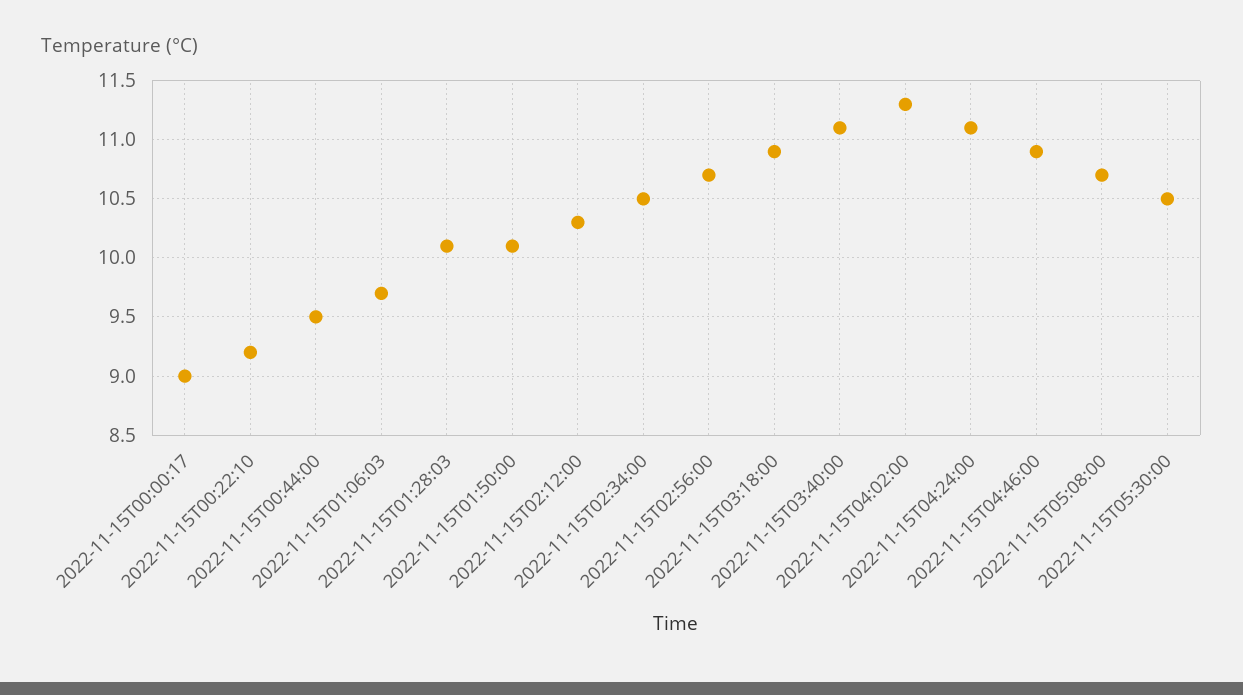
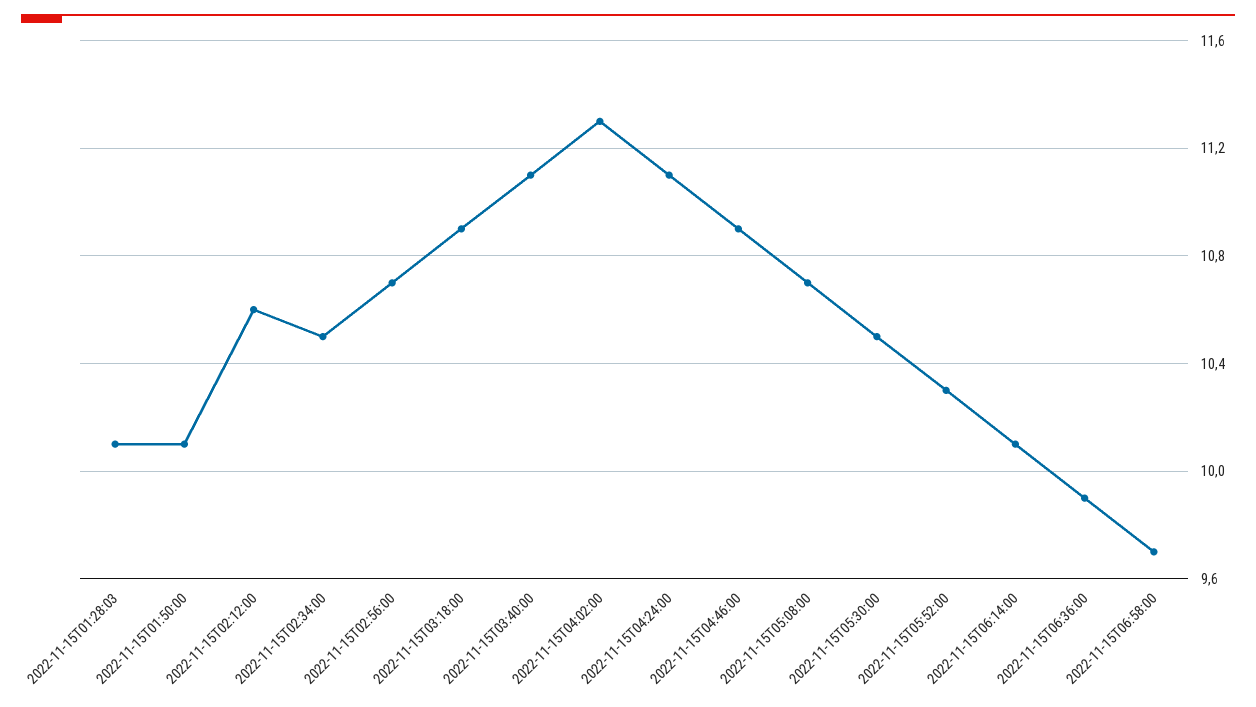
2022-11-15T00:00:17: 9 -> none
2022-11-15T00:22:10: 9.2 -> none
2022-11-15T00:44:00: 9.5 -> none
2022-11-15T01:06:03: 9.7 -> none
2022-11-15T02:12:00: 10.3 -> 10.6
2022-11-15T05:52:00: none -> 10.3
2022-11-15T06:14:00: none -> 10.1
2022-11-15T06:36:00: none -> 9.9
2022-11-15T06:58:00: none -> 9.7

